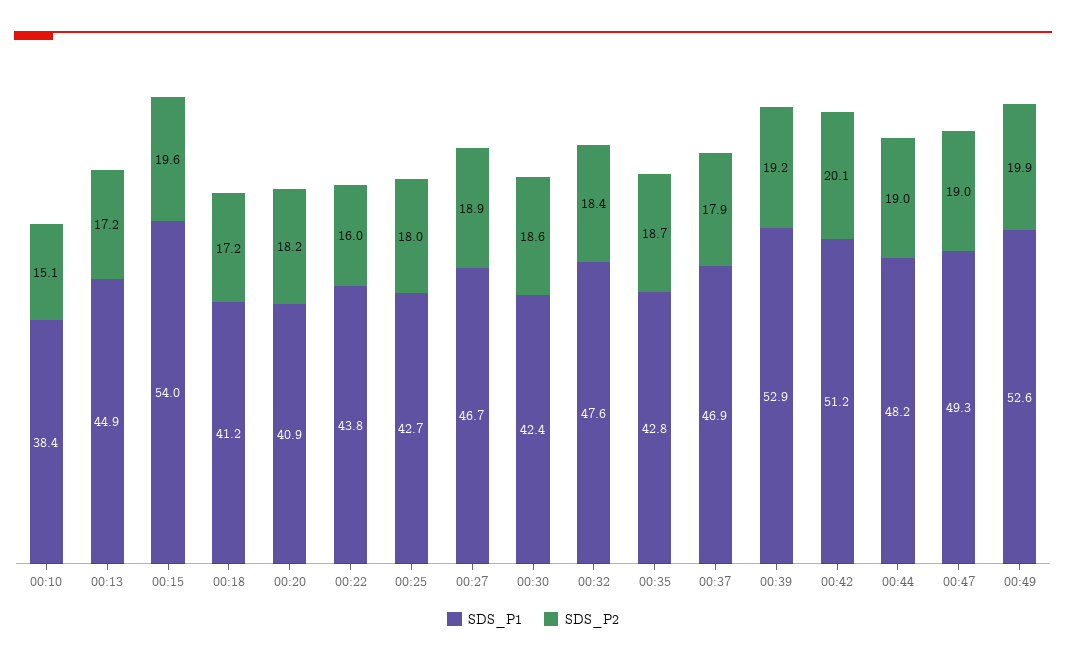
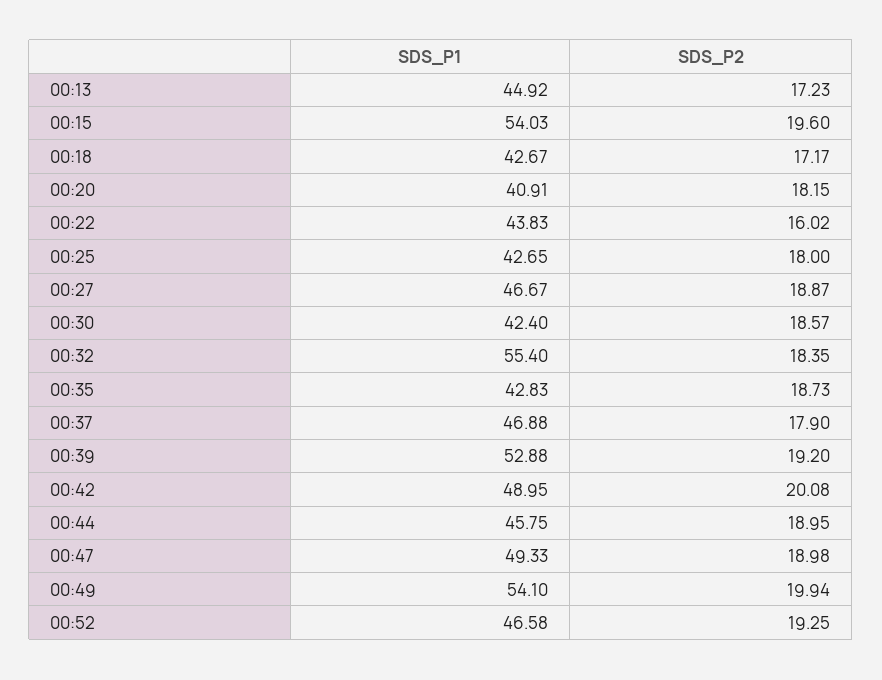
SDS_P1, 00:10: 38.4 -> none
SDS_P2, 00:10: 15.1 -> none
SDS_P1, 00:18: 41.2 -> 42.67
SDS_P1, 00:32: 47.6 -> 55.4
SDS_P1, 00:42: 51.2 -> 48.95
SDS_P1, 00:44: 48.2 -> 45.75
SDS_P1, 00:49: 52.6 -> 54.1
SDS_P1, 00:52: none -> 46.58
SDS_P2, 00:52: none -> 19.25

